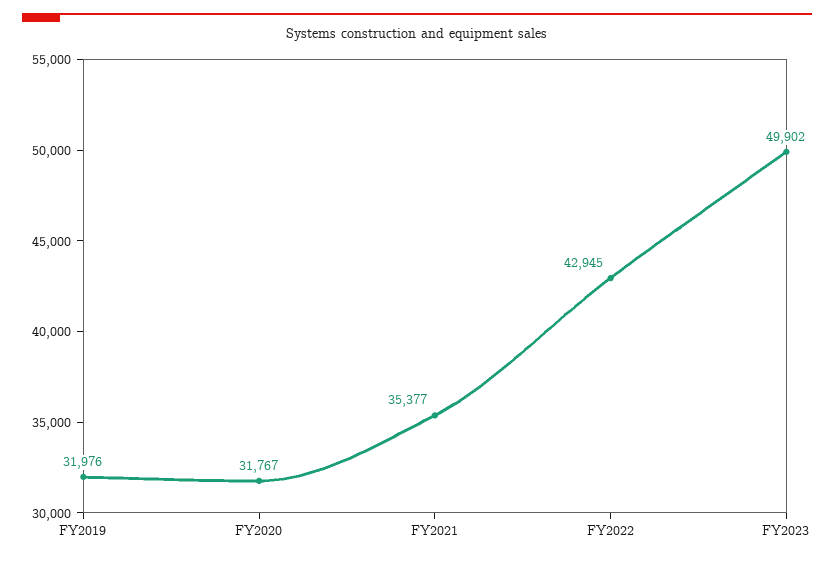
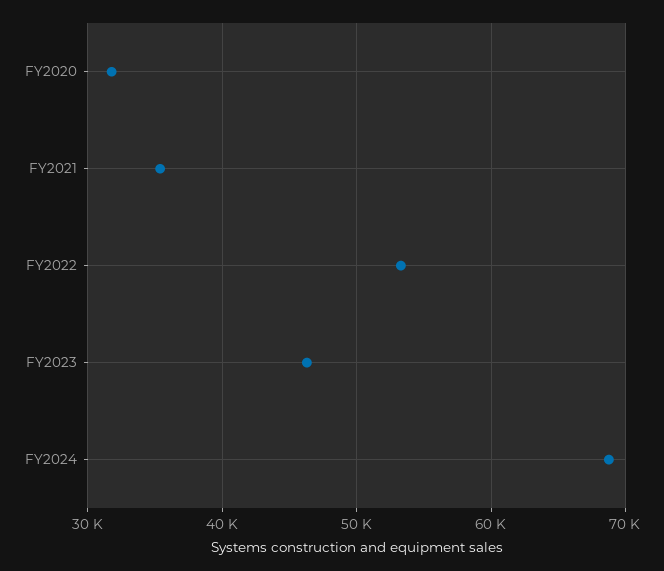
FY2019: 31976 -> none
FY2022: 42945 -> 53000
FY2023: 49902 -> 46000
FY2024: none -> 69000

